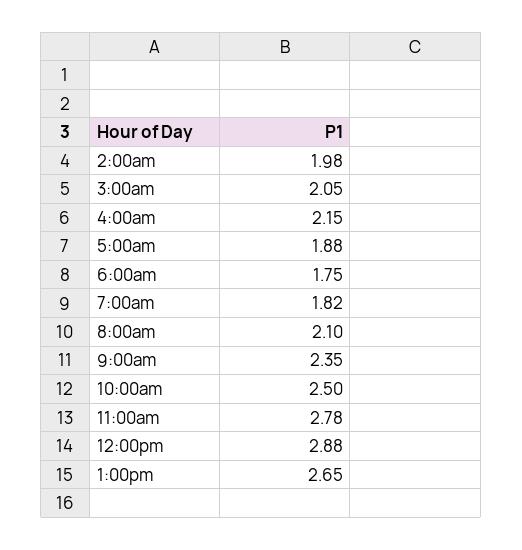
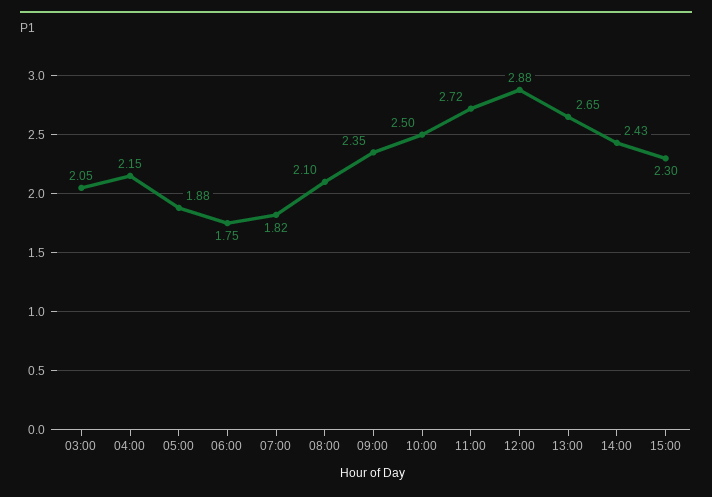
2:00am: 1.98 -> none
11:00am: 2.78 -> 2.72
14:00: none -> 2.43
15:00: none -> 2.3

